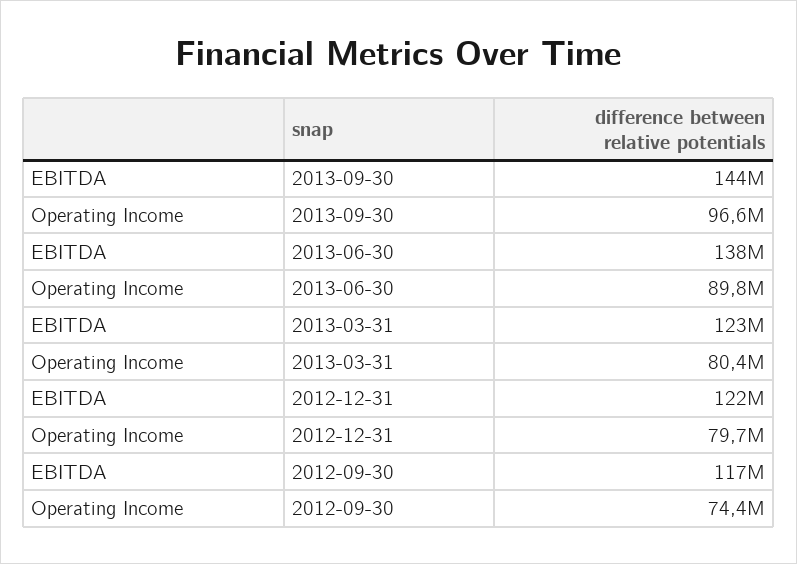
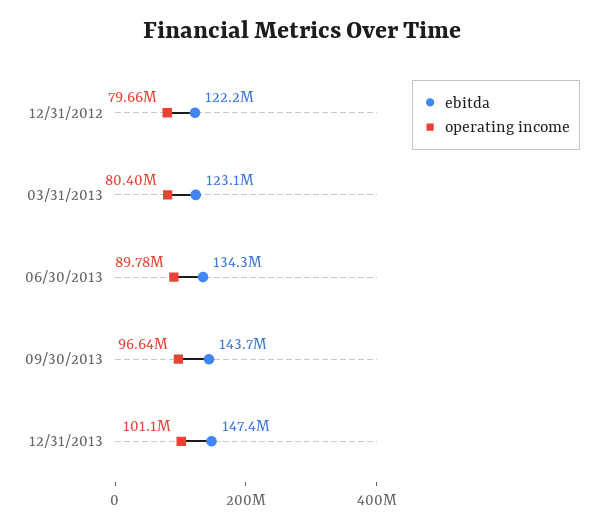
EBITDA, 2013-06-30: 138000000 -> 134300000
EBITDA, 2012-09-30: 117000000 -> none
Operating Income, 2012-09-30: 74400000 -> none
EBITDA, 12/31/2013: none -> 147400000
Operating Income, 12/31/2013: none -> 101100000

